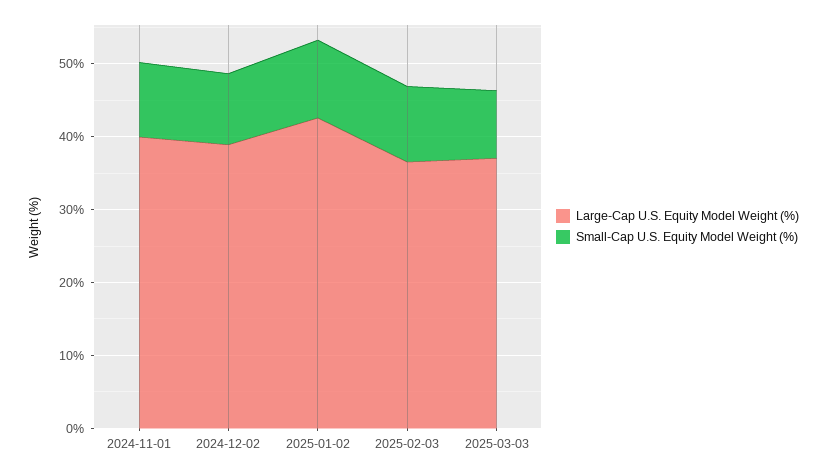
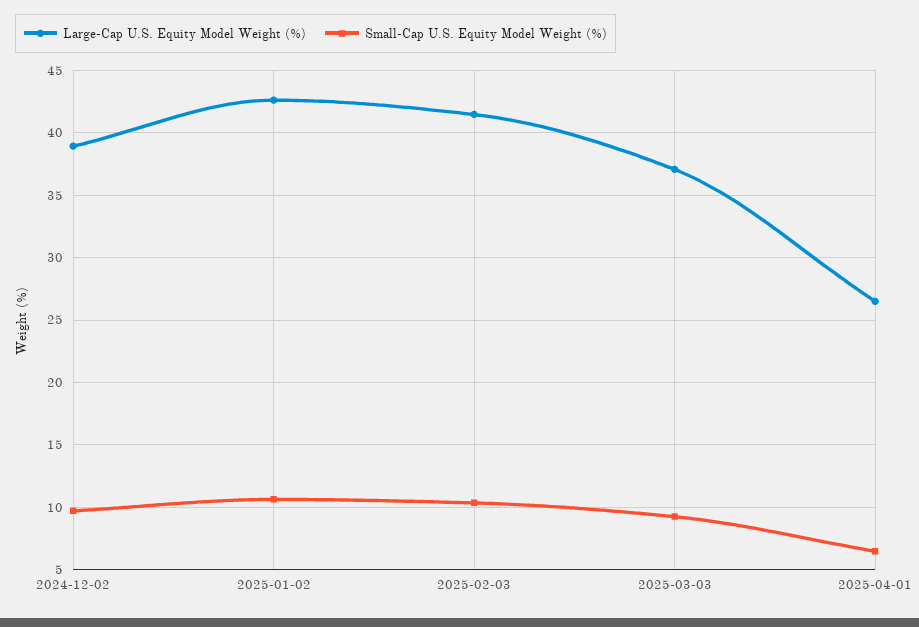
Large-Cap U.S. Equity Model Weight (%), 2024-11-01: 40 -> none
Small-Cap U.S. Equity Model Weight (%), 2024-11-01: 10 -> none
Large-Cap U.S. Equity Model Weight (%), 2025-02-03: 36 -> 41.5
Large-Cap U.S. Equity Model Weight (%), 2025-04-01: none -> 26.5
Small-Cap U.S. Equity Model Weight (%), 2025-04-01: none -> 6.5

